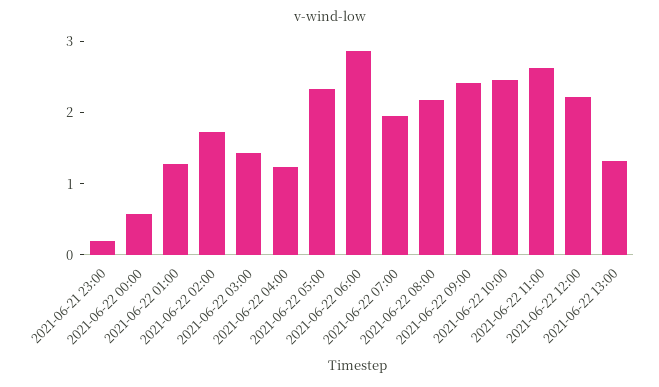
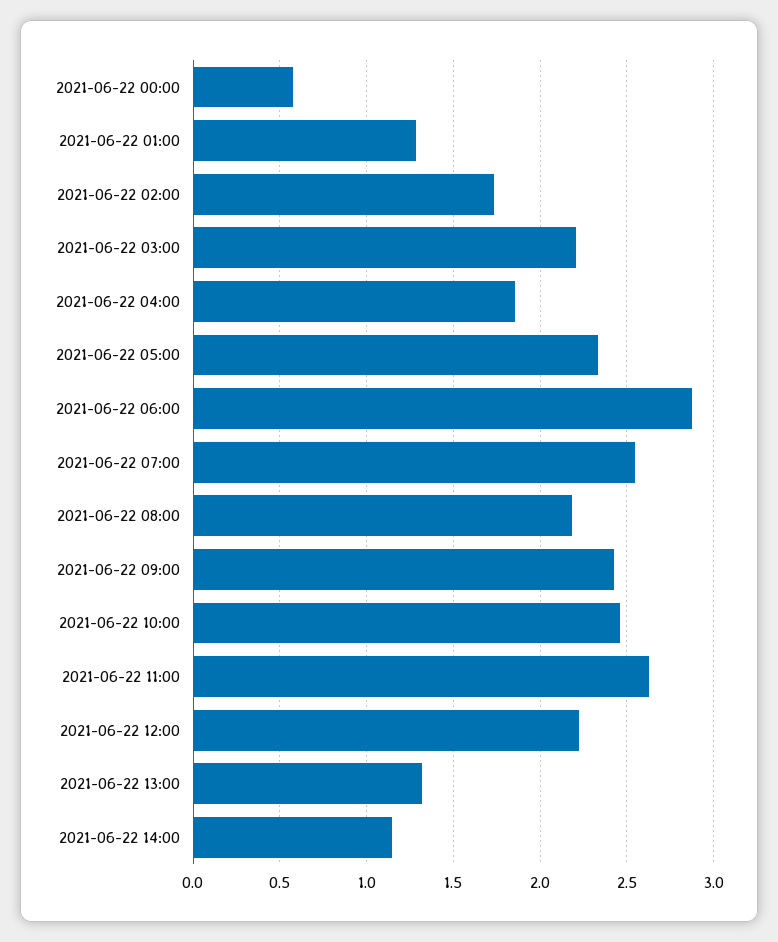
2021-06-21 23:00: 0.2 -> none
2021-06-22 03:00: 1.4 -> 2.2
2021-06-22 04:00: 1.2 -> 1.85
2021-06-22 07:00: 2 -> 2.55
2021-06-22 14:00: none -> 1.15

